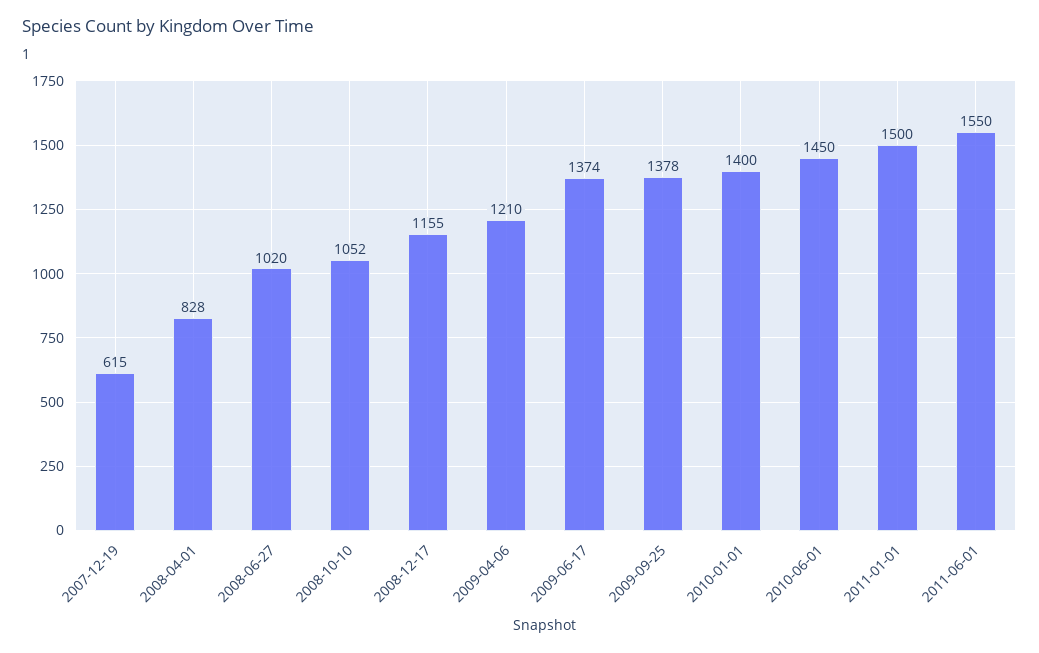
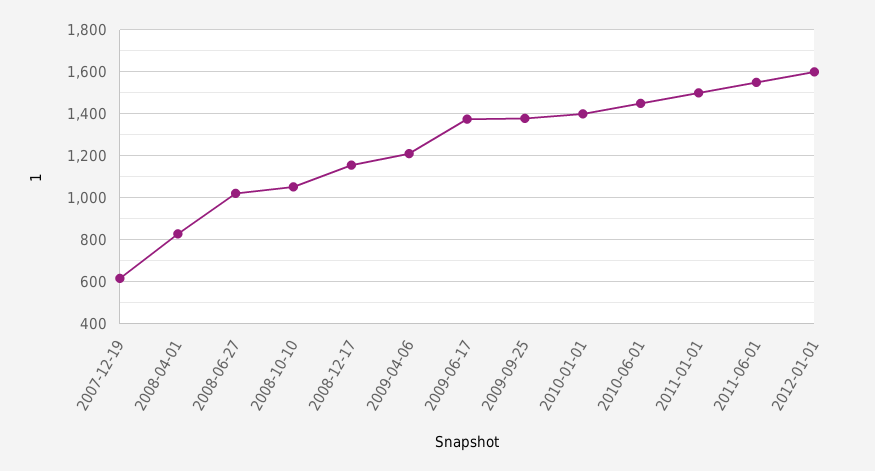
2012-01-01: none -> 1600

